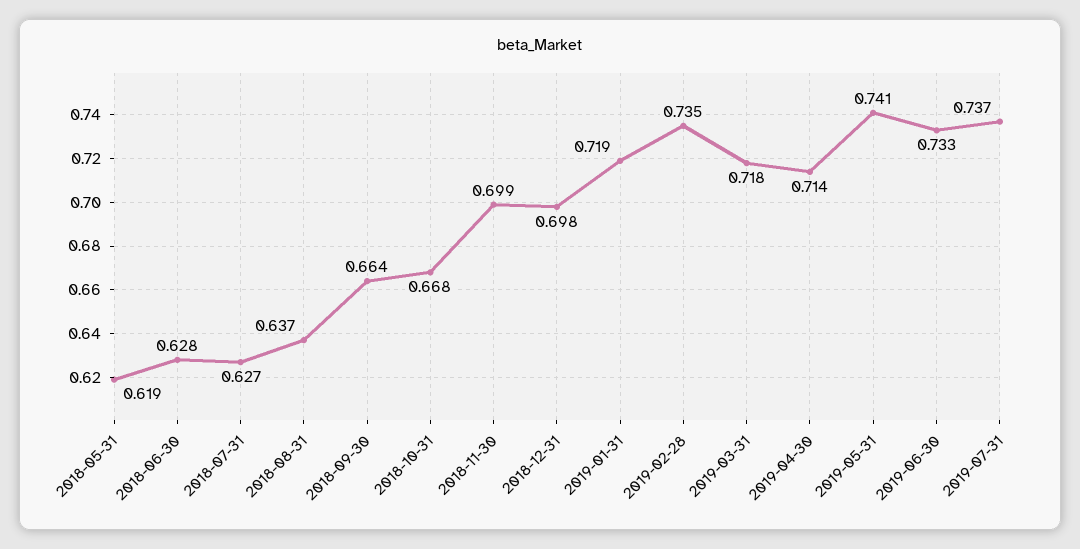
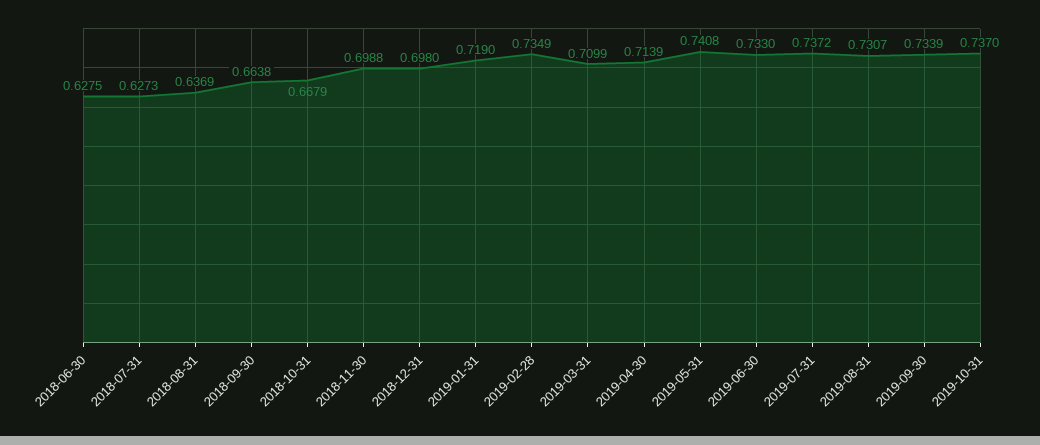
2018-05-31: 0.619 -> none
2019-03-31: 0.718 -> 0.7099
2019-08-31: none -> 0.7307
2019-09-30: none -> 0.7339
2019-10-31: none -> 0.737

